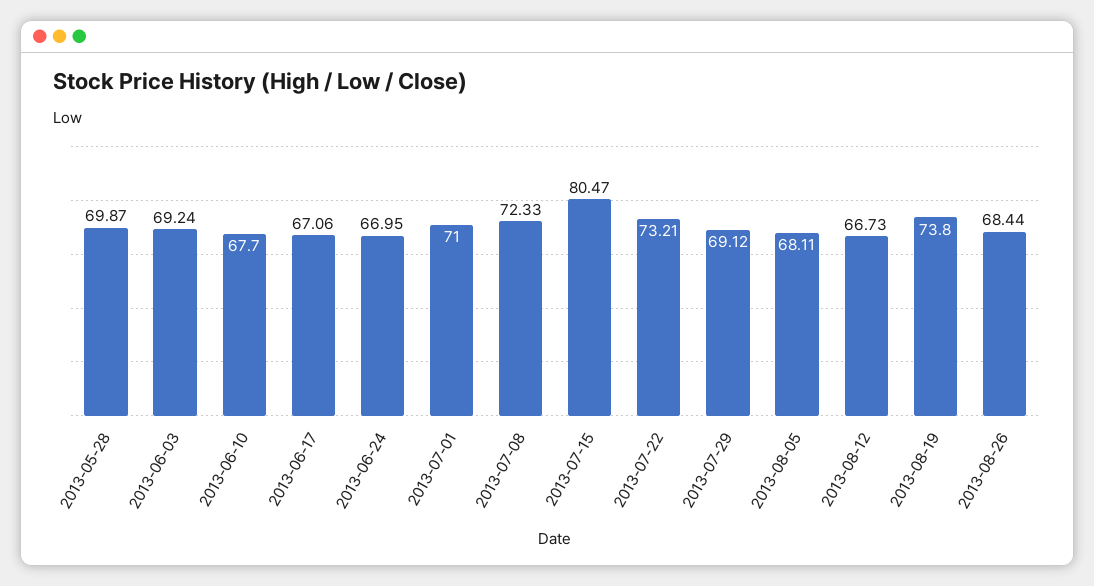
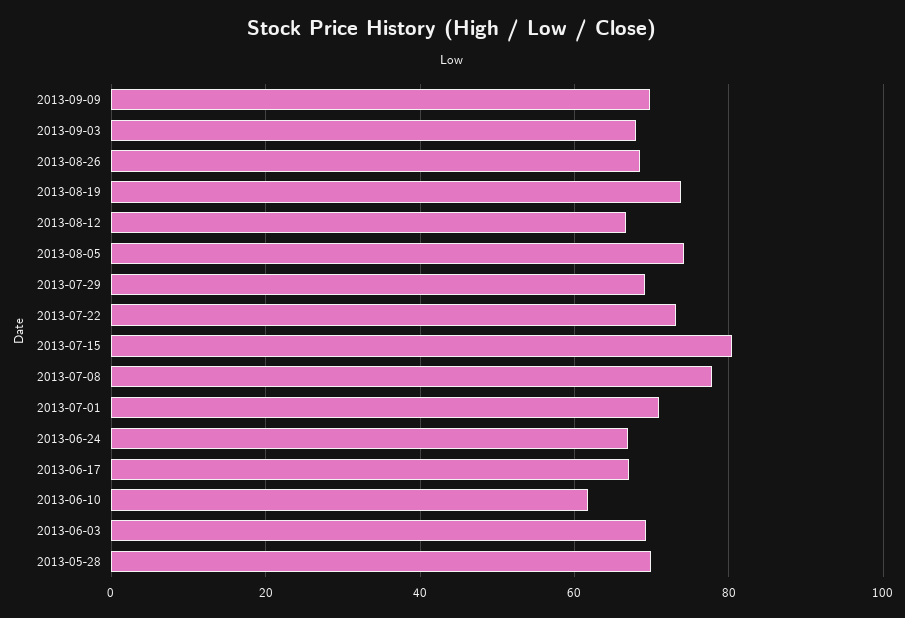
2013-06-10: 67.7 -> 62
2013-07-08: 72.33 -> 78
2013-08-05: 68.11 -> 74
2013-09-09: none -> 70
2013-09-03: none -> 68

